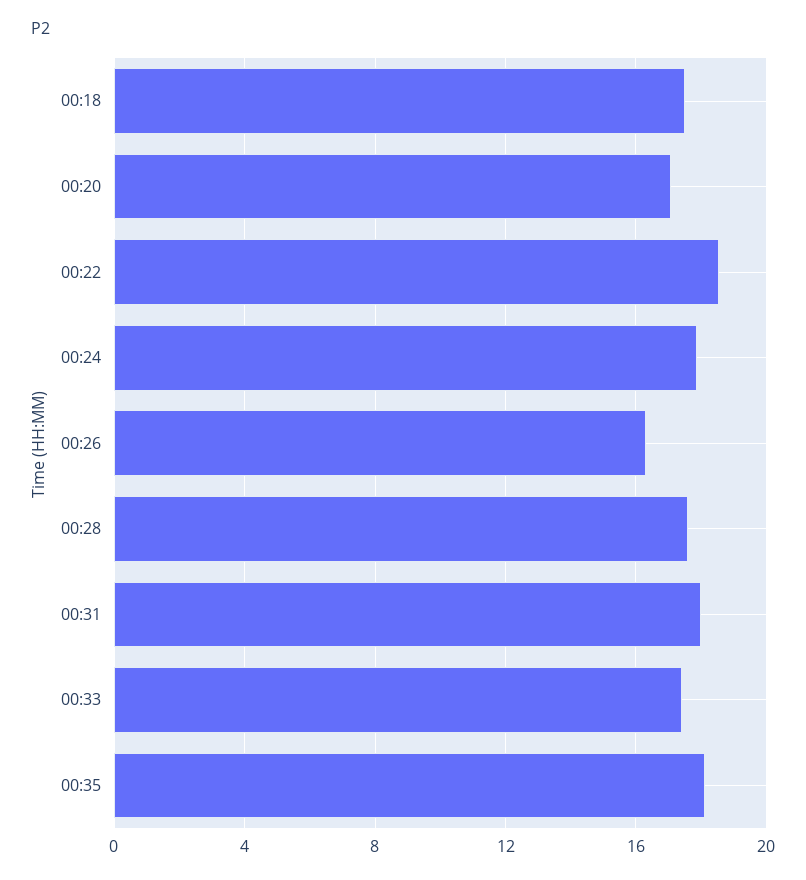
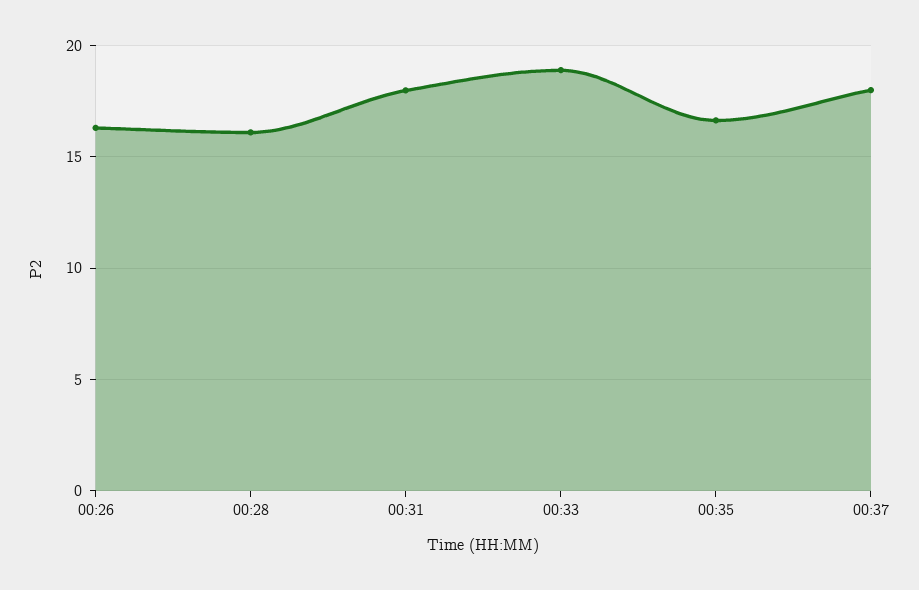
00:18: 17.5 -> none
00:20: 17 -> none
00:22: 18.5 -> none
00:24: 18 -> none
00:28: 17.5 -> 16
00:33: 17.5 -> 19
00:35: 18 -> 16.5
00:37: none -> 18

